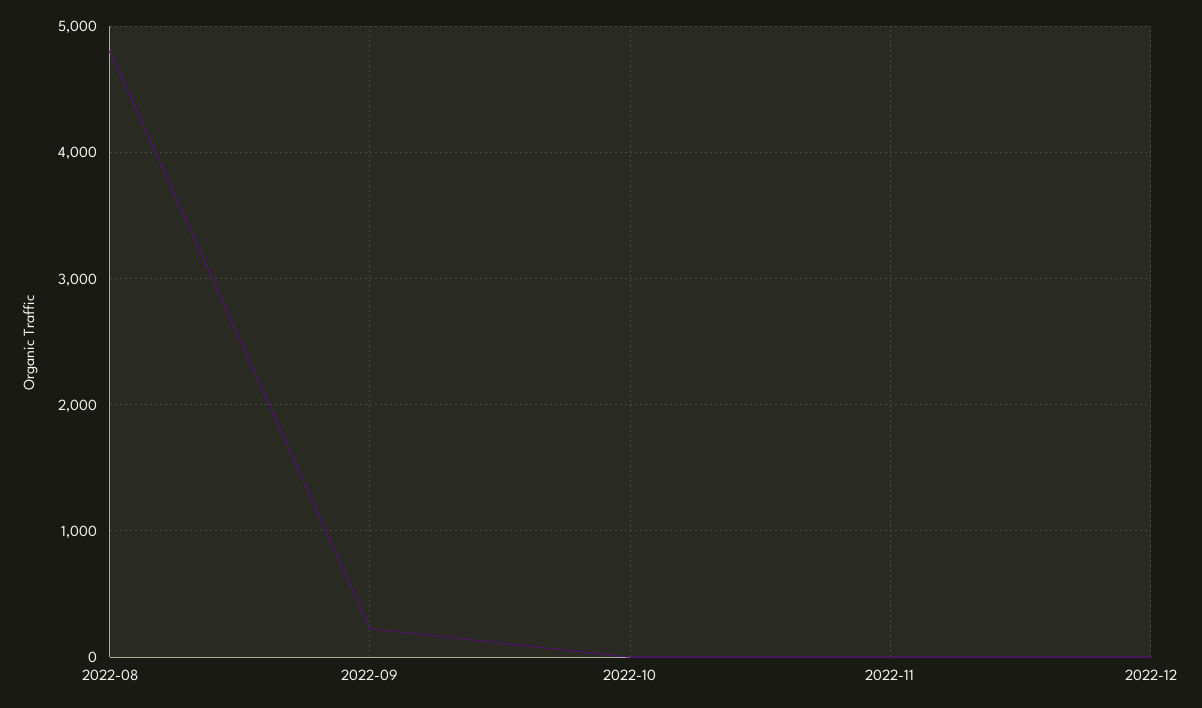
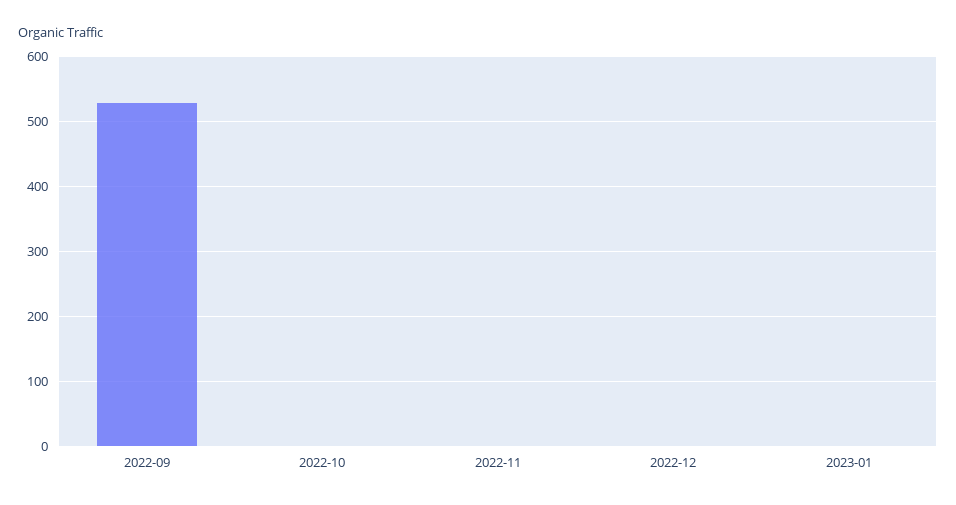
2022-08: 4800 -> none
2022-09: 200 -> 530
2023-01: none -> 0

